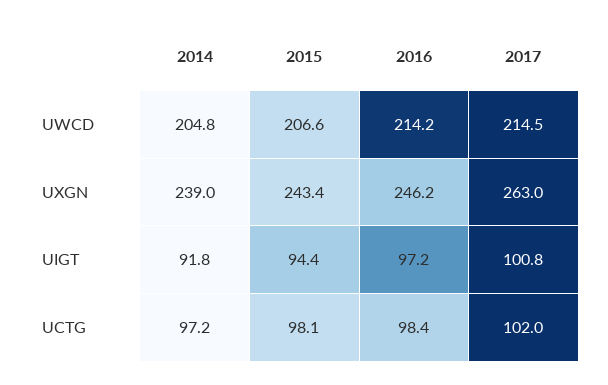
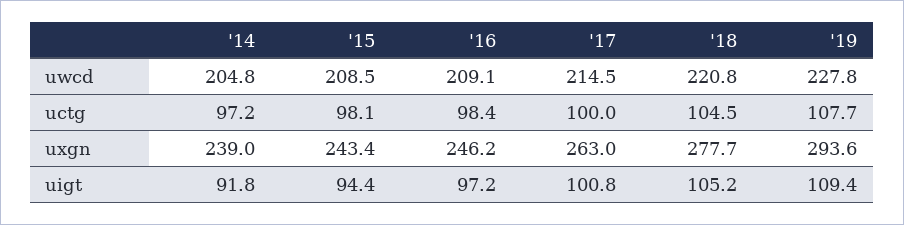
2015, UWCD: 206.6 -> 208.5
2016, UWCD: 214.2 -> 209.1
2017, UCTG: 102 -> 100
'18, UWCD: none -> 220.8
'19, UWCD: none -> 227.8
'18, UCTG: none -> 104.5
'19, UCTG: none -> 107.7
'18, UXGN: none -> 277.7
'19, UXGN: none -> 293.6
'18, UIGT: none -> 105.2
'19, UIGT: none -> 109.4

